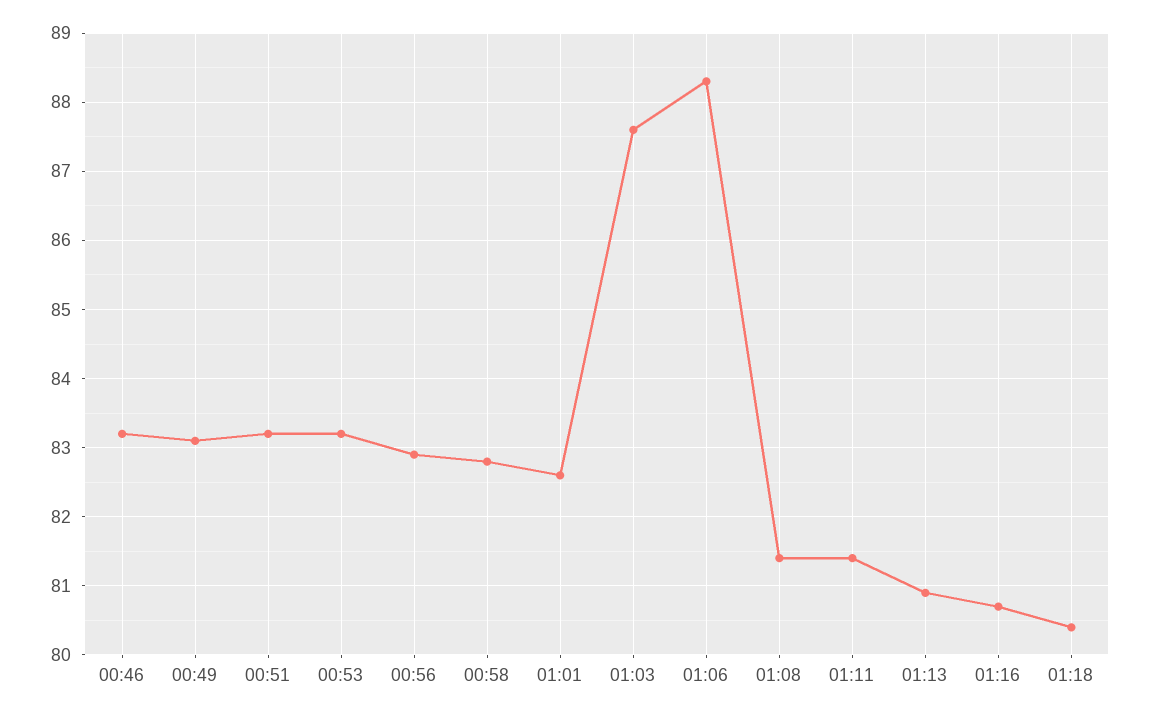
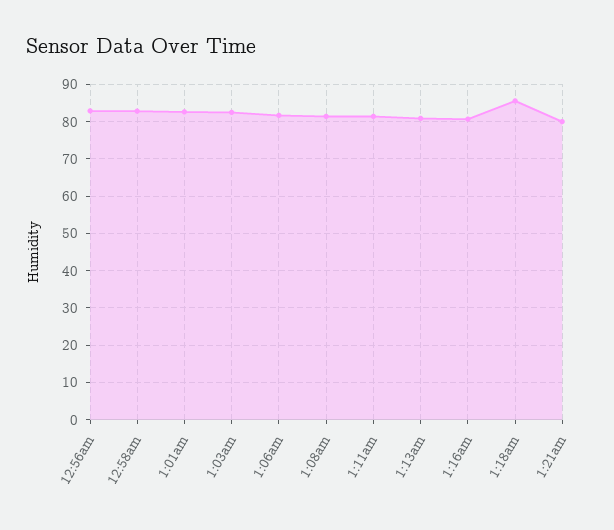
00:46: 83.2 -> none
00:49: 83.1 -> none
00:51: 83.2 -> none
00:53: 83.2 -> none
01:03: 87.6 -> 82
01:06: 88.3 -> 82
01:18: 80.4 -> 86
1:21am: none -> 80

